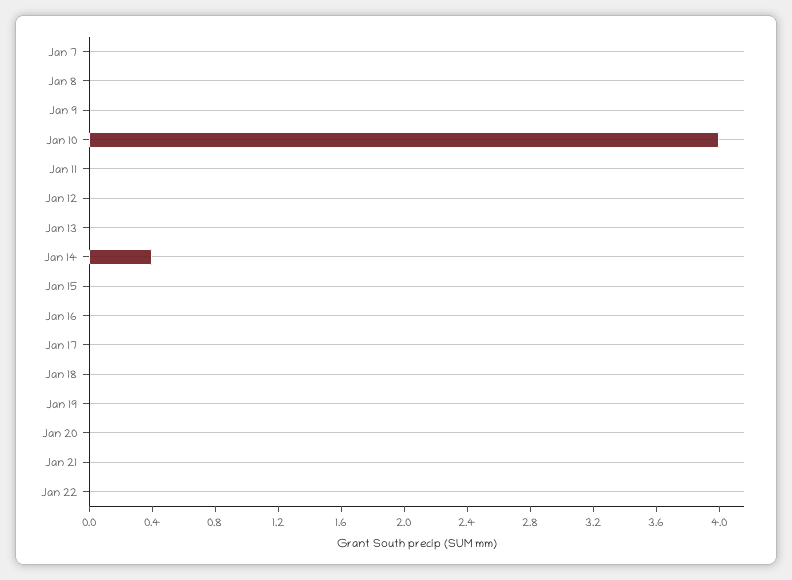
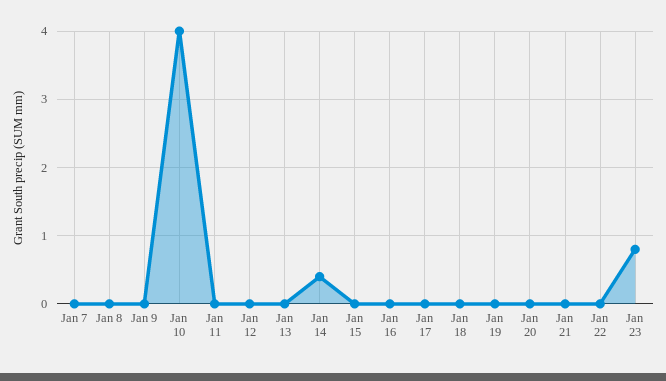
Jan 23: none -> 0.8

